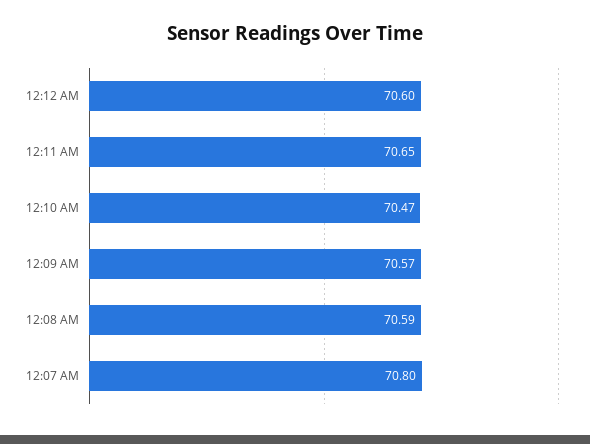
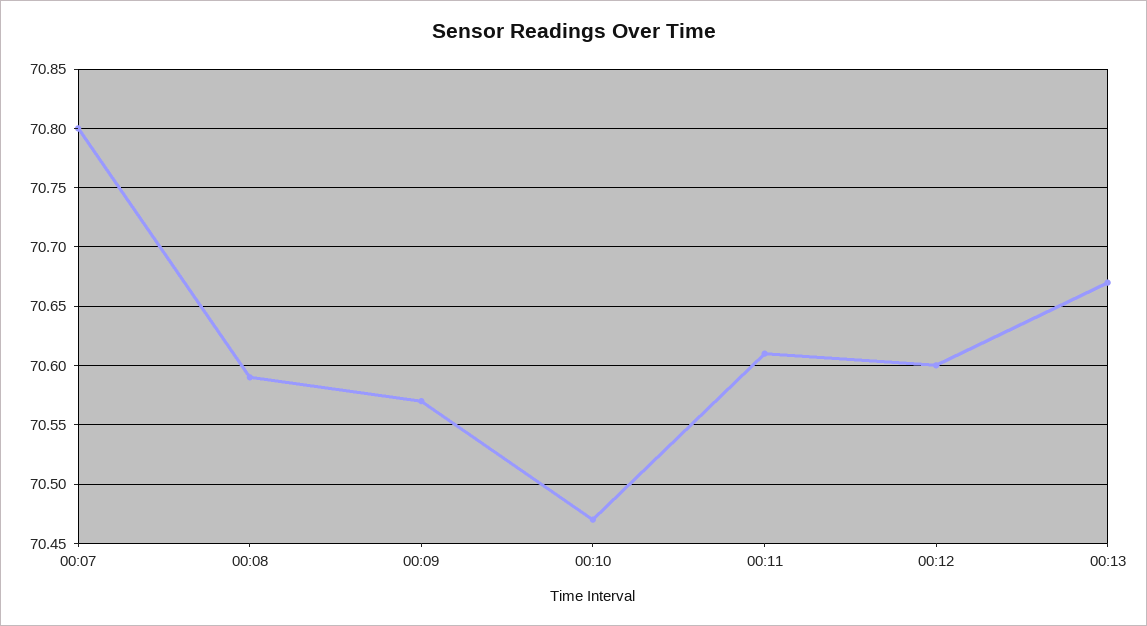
12:11 AM: 70.65 -> 70.61
00:13: none -> 70.67

